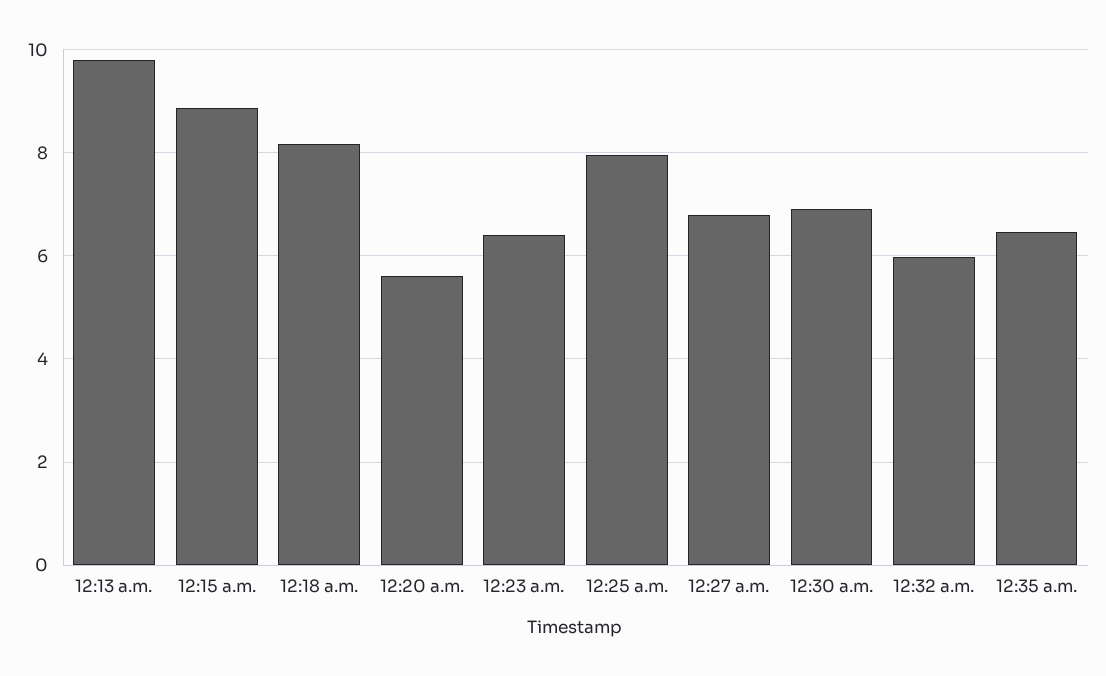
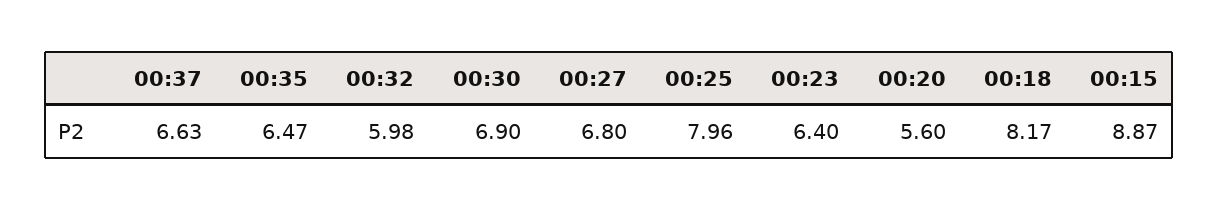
12:13 a.m.: 9.8 -> none
00:37: none -> 6.63

